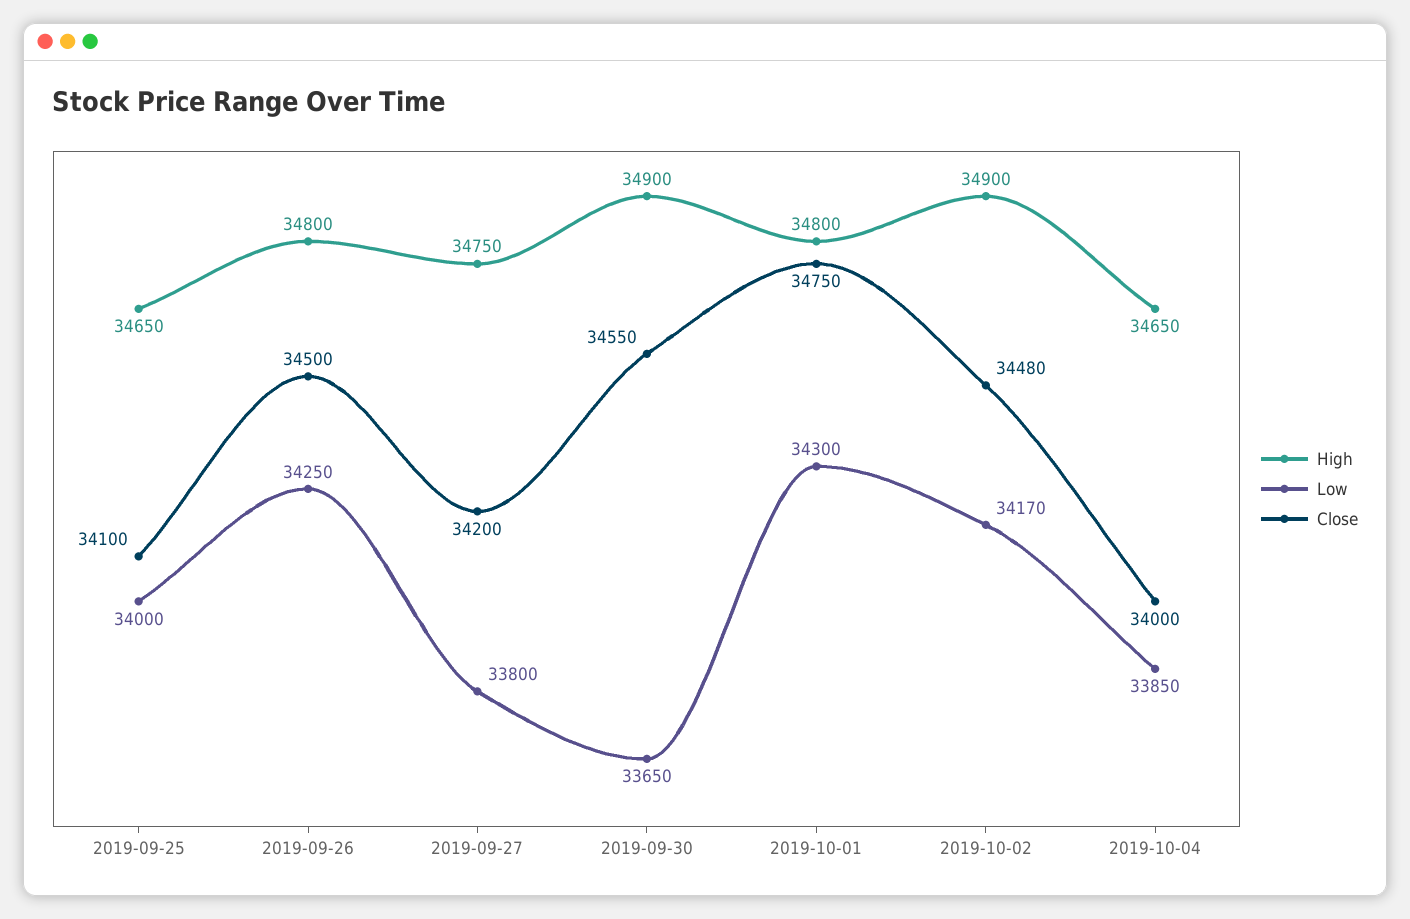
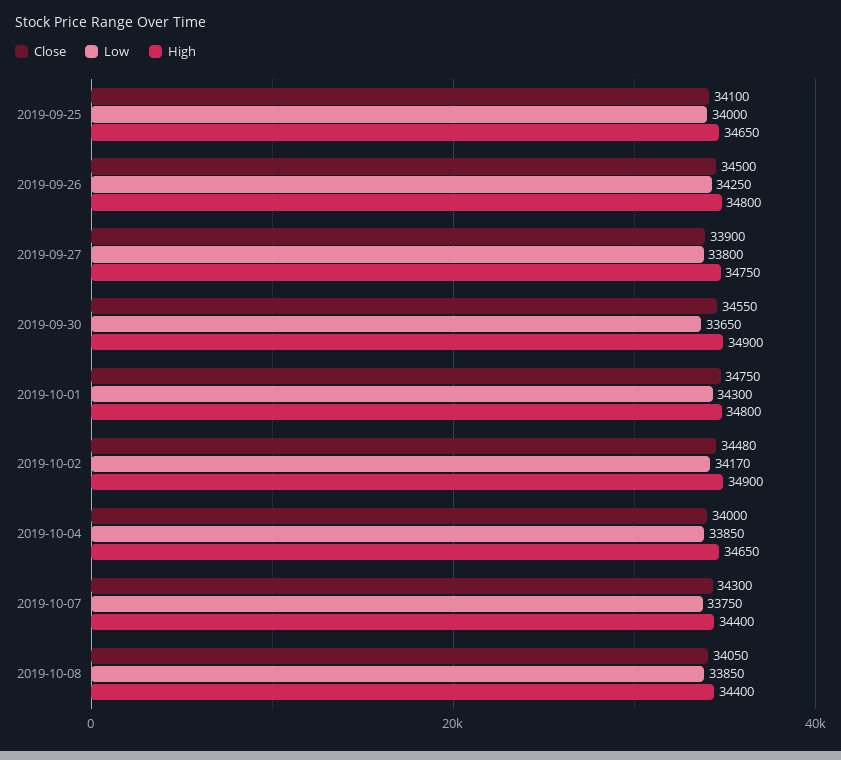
Close, 2019-09-27: 34200 -> 33900
Close, 2019-10-07: none -> 34300
Low, 2019-10-07: none -> 33750
High, 2019-10-07: none -> 34400
Close, 2019-10-08: none -> 34050
Low, 2019-10-08: none -> 33850
High, 2019-10-08: none -> 34400

